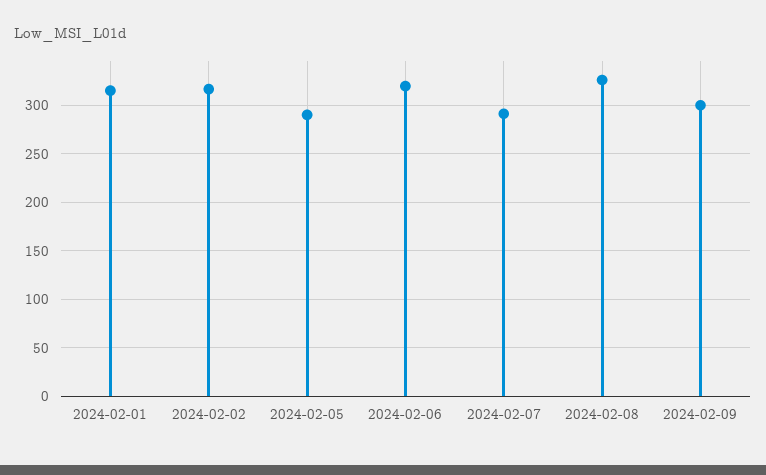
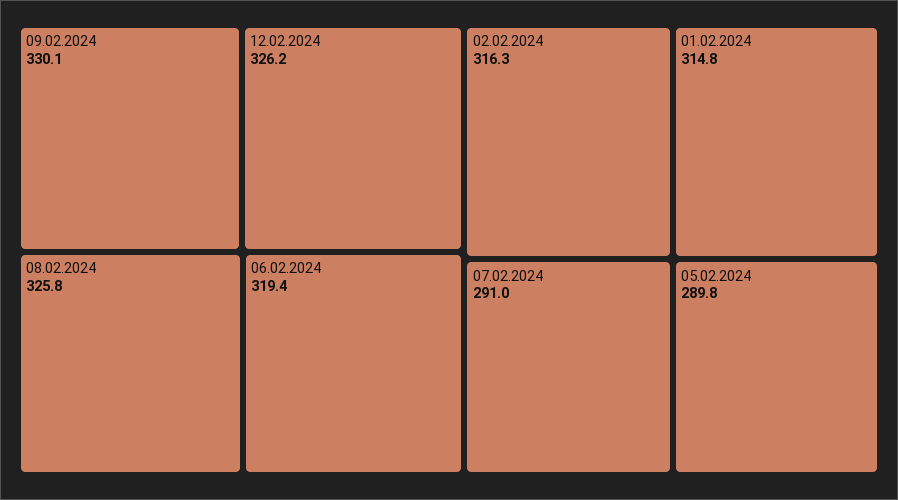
2024-02-09: 300 -> 330.1
12.02.2024: none -> 326.2

